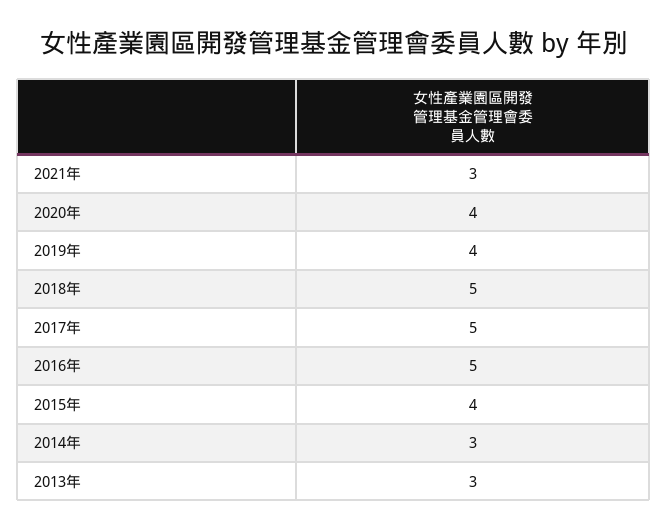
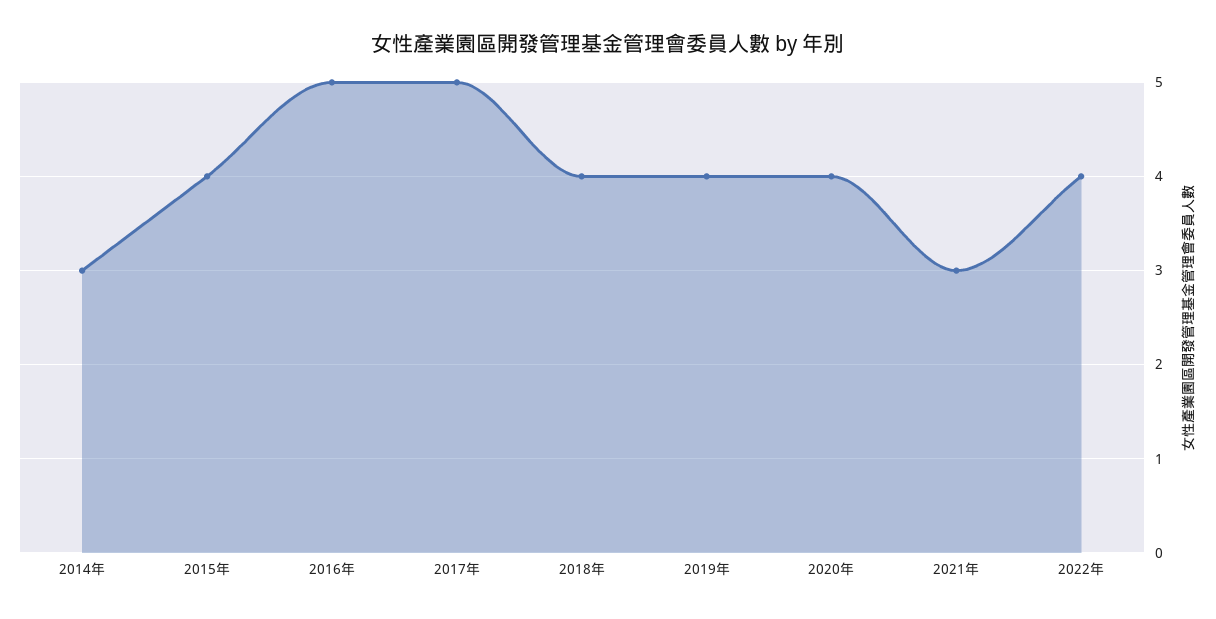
2018年: 5 -> 4
2013年: 3 -> none
2022年: none -> 4

